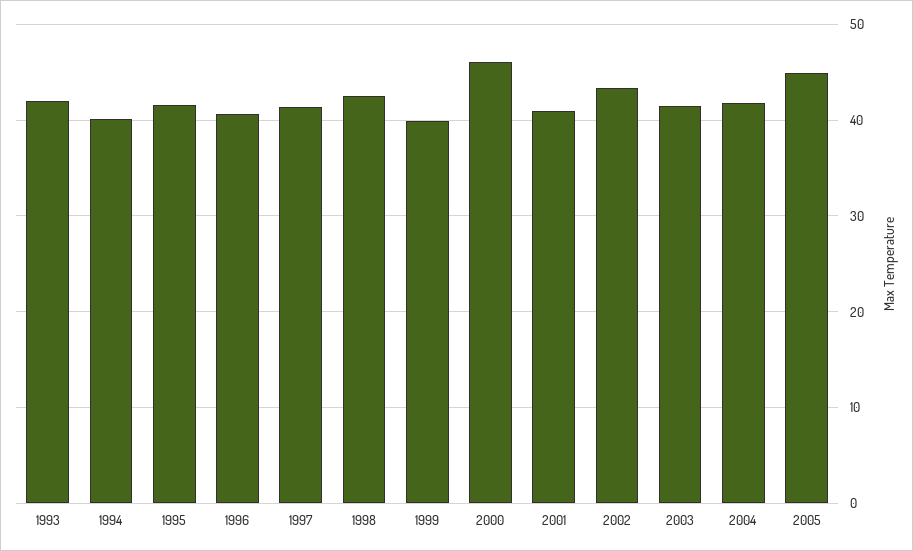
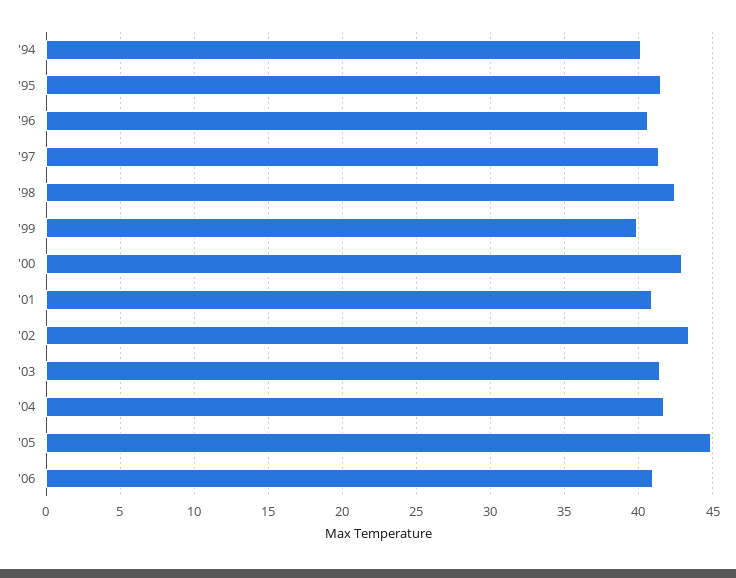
1993: 42 -> none
2000: 46 -> 43
'06: none -> 41

